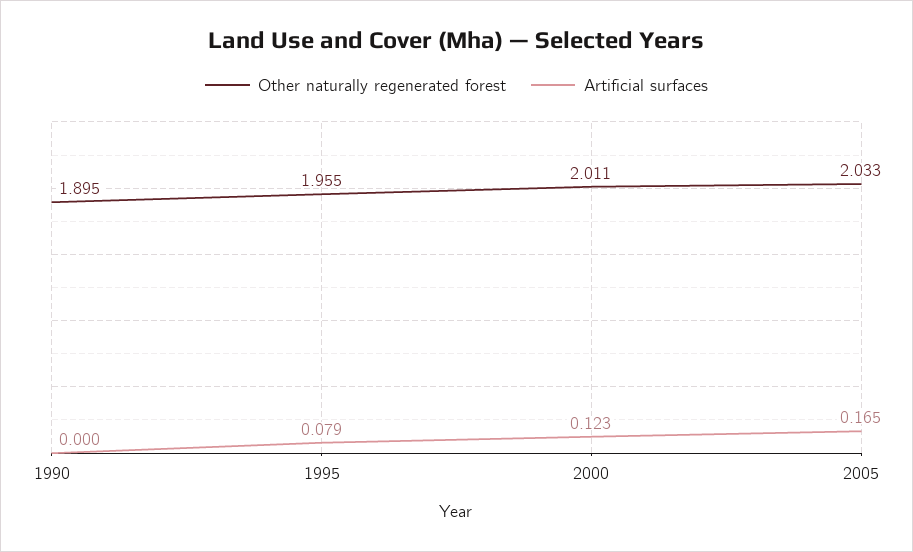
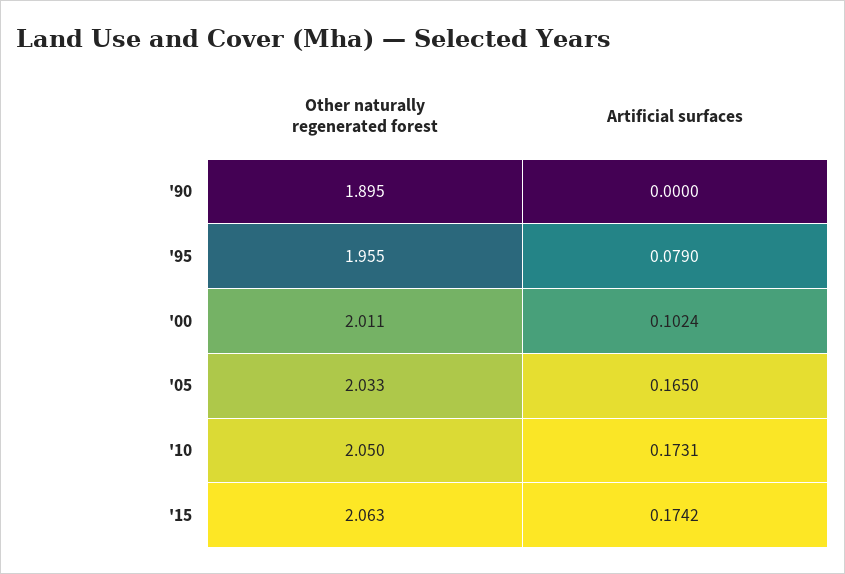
Artificial surfaces, 2000: 0.123 -> 0.1024
Other naturally regenerated forest, '10: none -> 2.05
Artificial surfaces, '10: none -> 0.1731
Other naturally regenerated forest, '15: none -> 2.063
Artificial surfaces, '15: none -> 0.1742

